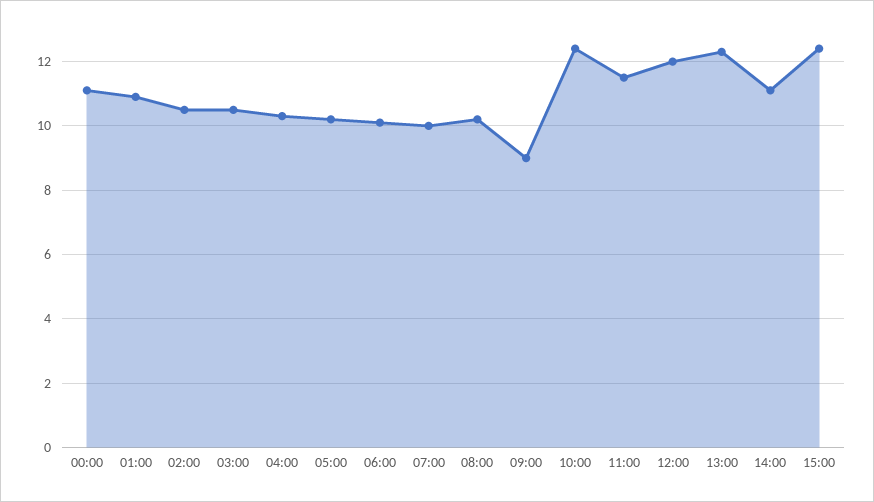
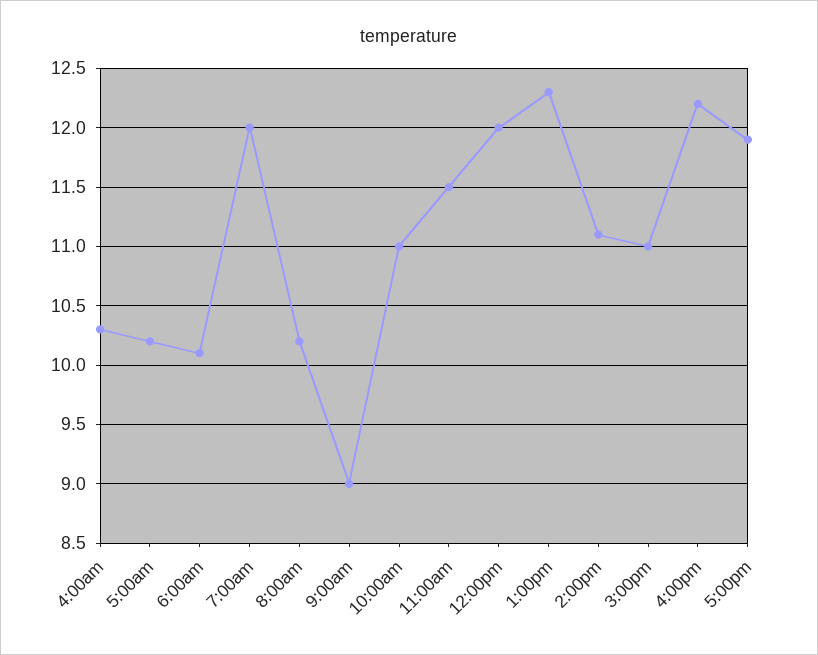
00:00: 11 -> none
01:00: 11 -> none
02:00: 10.5 -> none
03:00: 10.5 -> none
07:00: 10 -> 12
10:00: 12.5 -> 11
15:00: 12.5 -> 11
4:00pm: none -> 12.2
5:00pm: none -> 11.9

